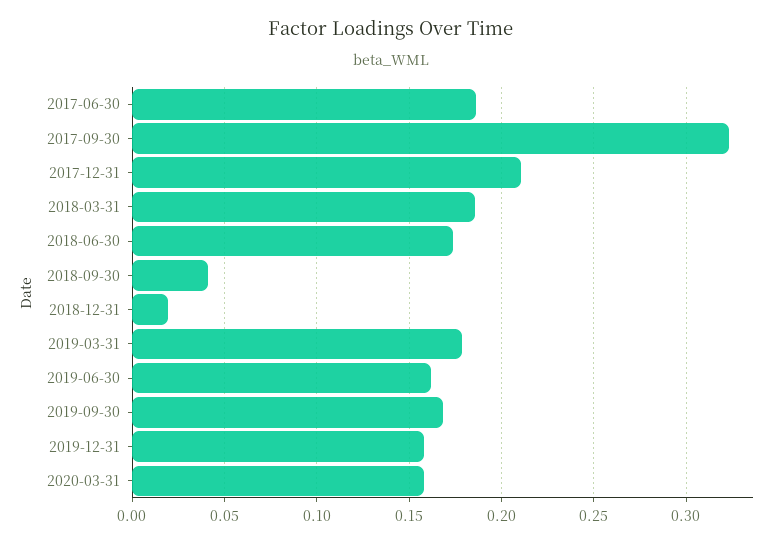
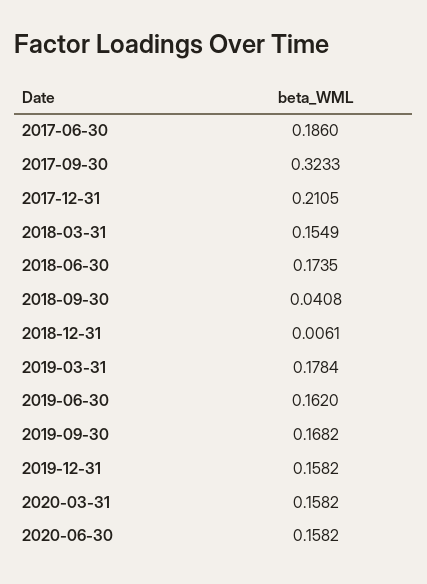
2018-03-31: 0.185 -> 0.1549
2018-12-31: 0.02 -> 0.0061
2020-06-30: none -> 0.1582

